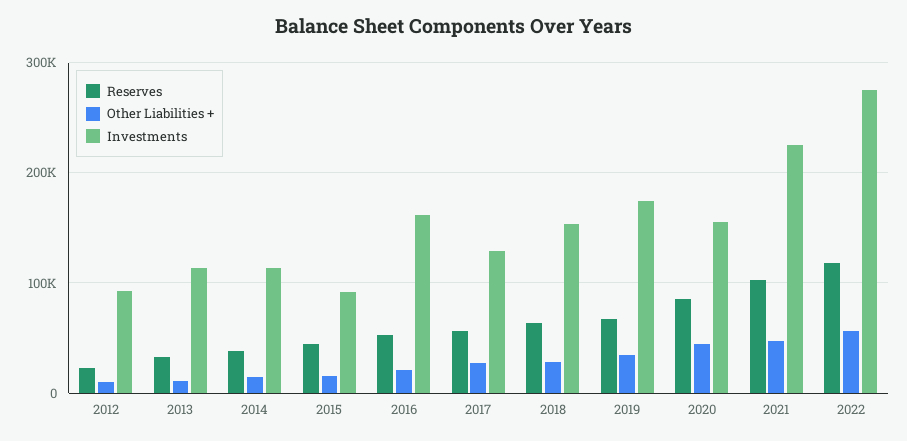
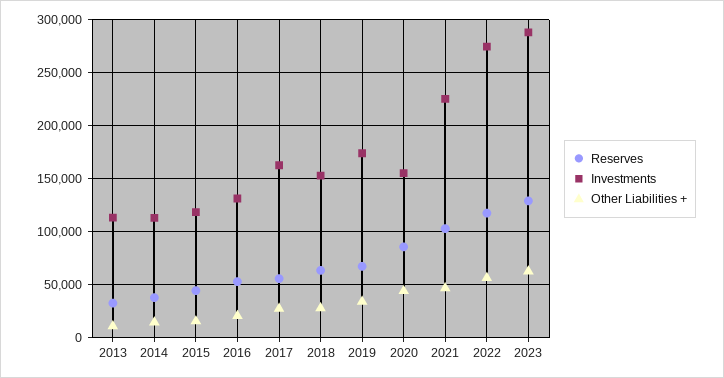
Reserves, 2012: 20000 -> none
Other Liabilities +, 2012: 10000 -> none
Investments, 2012: 90000 -> none
Investments, 2015: 90000 -> 120000
Investments, 2016: 160000 -> 130000
Investments, 2017: 130000 -> 160000
Reserves, 2023: none -> 130000
Investments, 2023: none -> 290000
Other Liabilities +, 2023: none -> 60000

